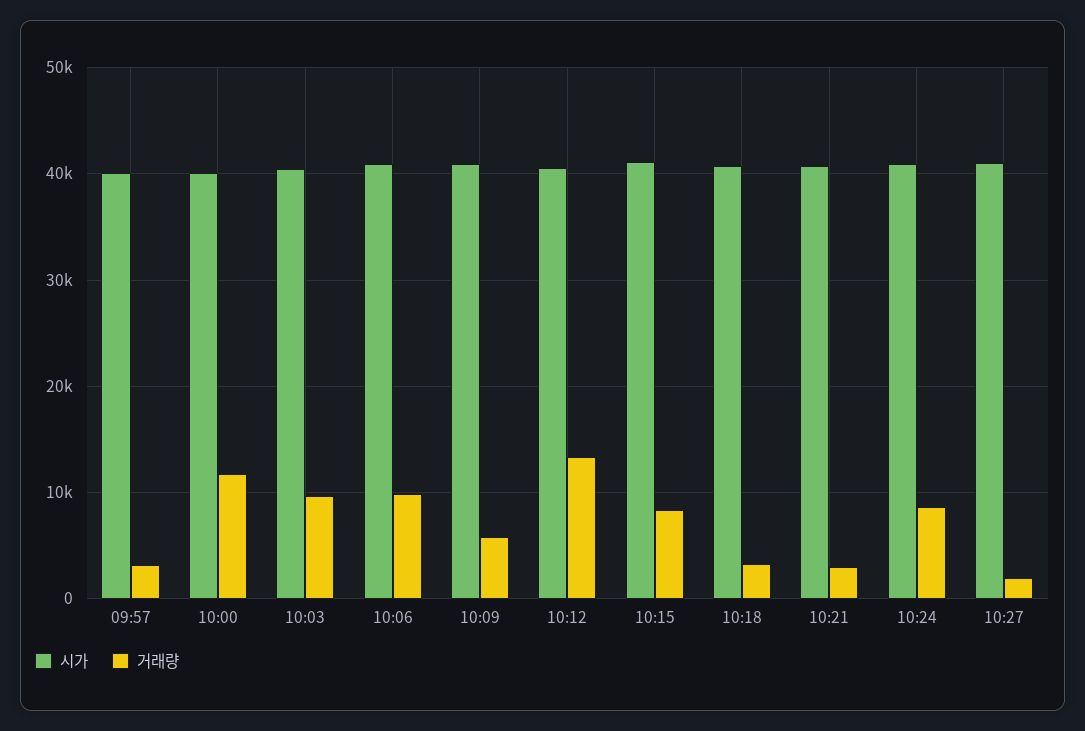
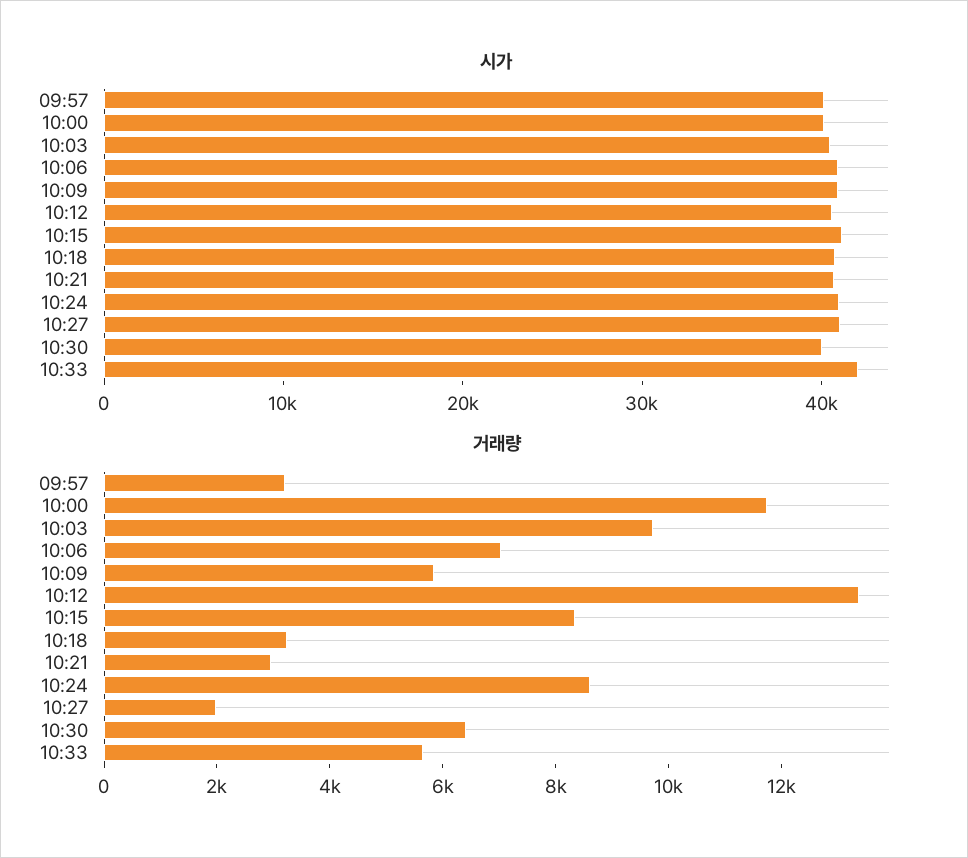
거래량, 10:06: 10000 -> 7000
시가, 10:30: none -> 40000
시가, 10:33: none -> 42000
거래량, 10:30: none -> 6500
거래량, 10:33: none -> 5500

